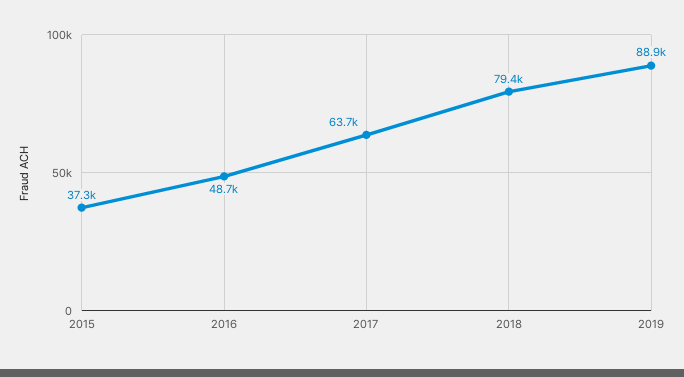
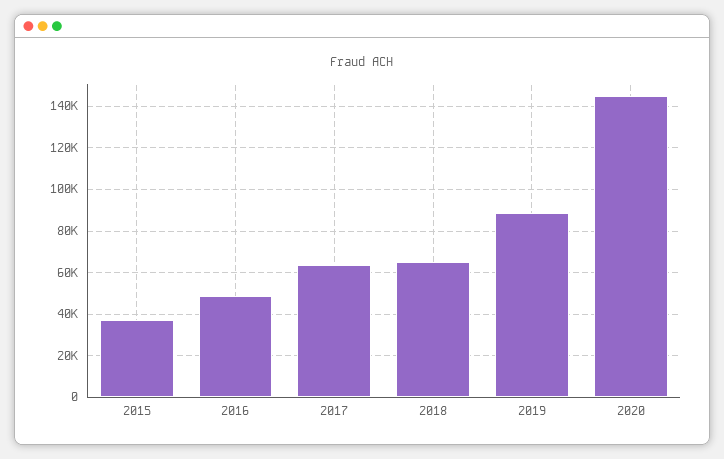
2018: 79400 -> 65000
2020: none -> 145000

